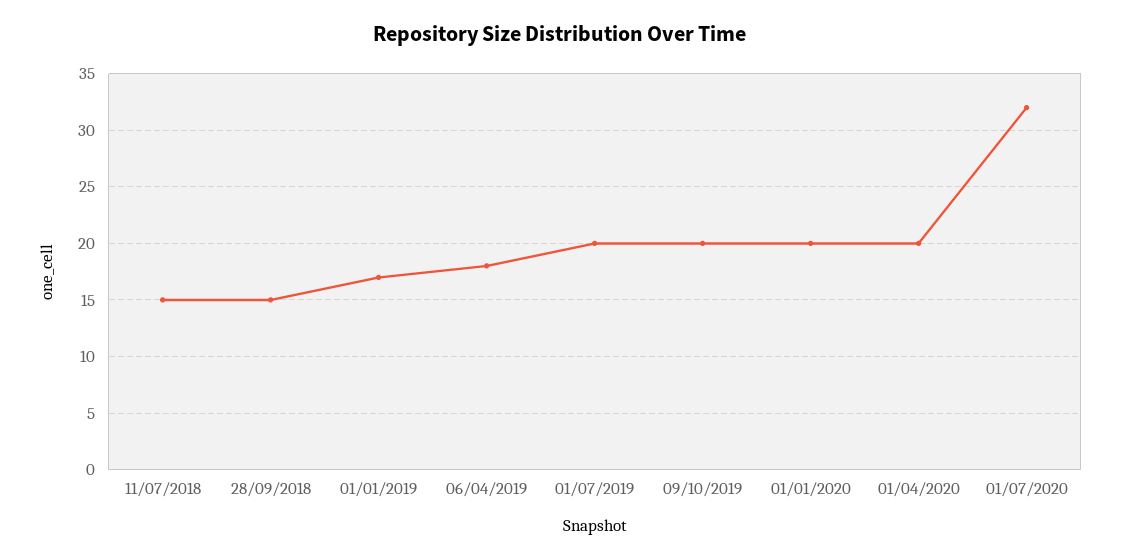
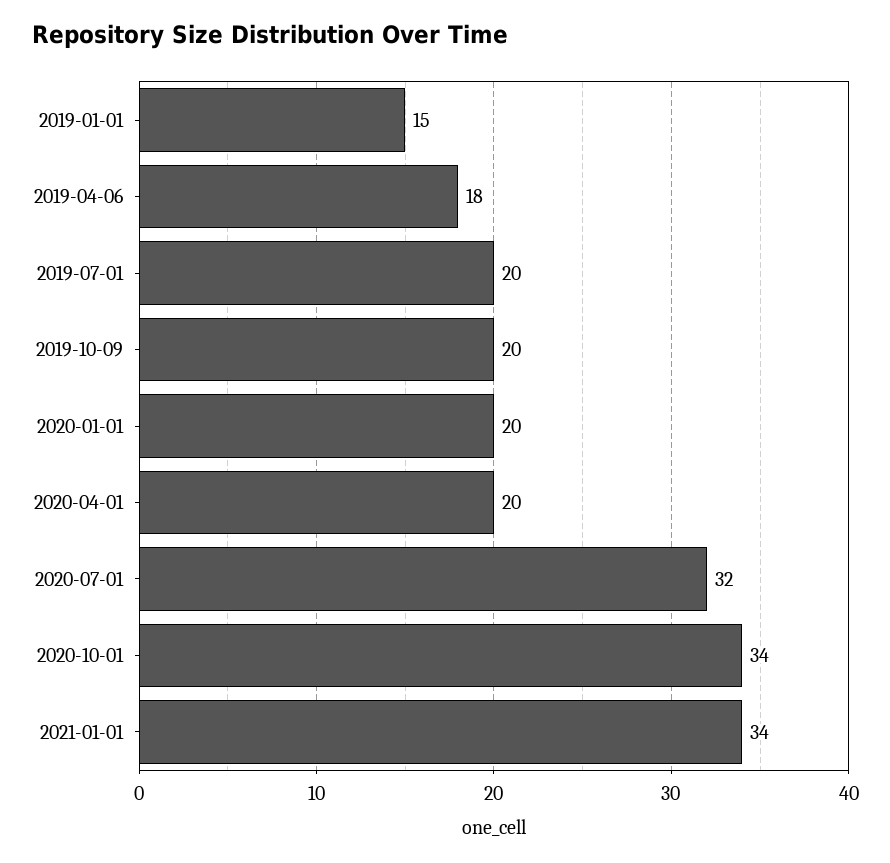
11/07/2018: 15 -> none
28/09/2018: 15 -> none
01/01/2019: 17 -> 15
2020-10-01: none -> 34
2021-01-01: none -> 34

